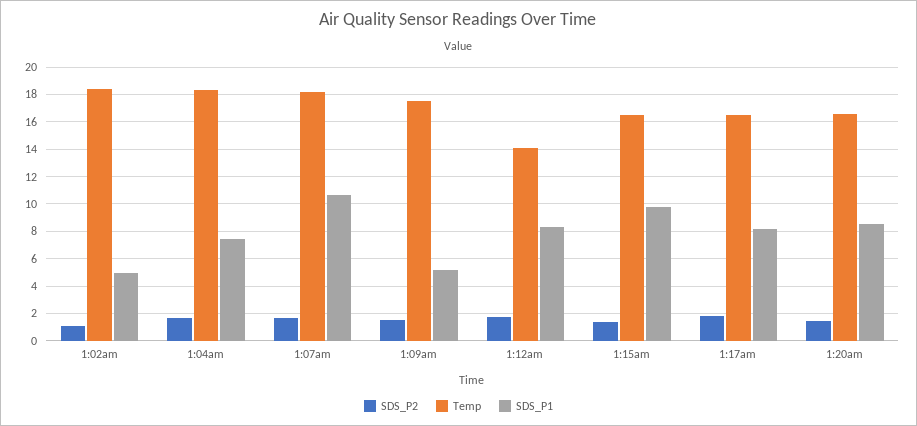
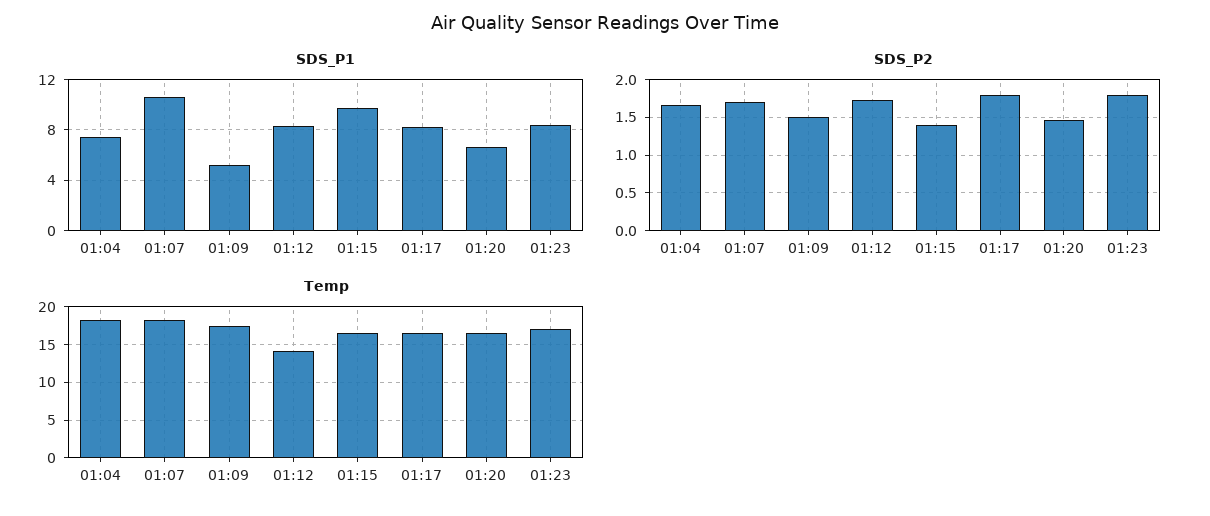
SDS_P2, 1:02am: 1 -> none
Temp, 1:02am: 18.5 -> none
SDS_P1, 1:02am: 5 -> none
SDS_P1, 1:20am: 8.5 -> 6.5
SDS_P1, 01:23: none -> 8.5
SDS_P2, 01:23: none -> 1.8
Temp, 01:23: none -> 17

